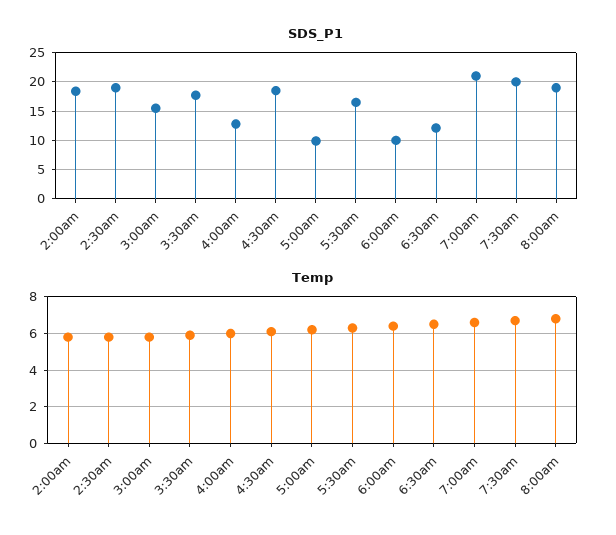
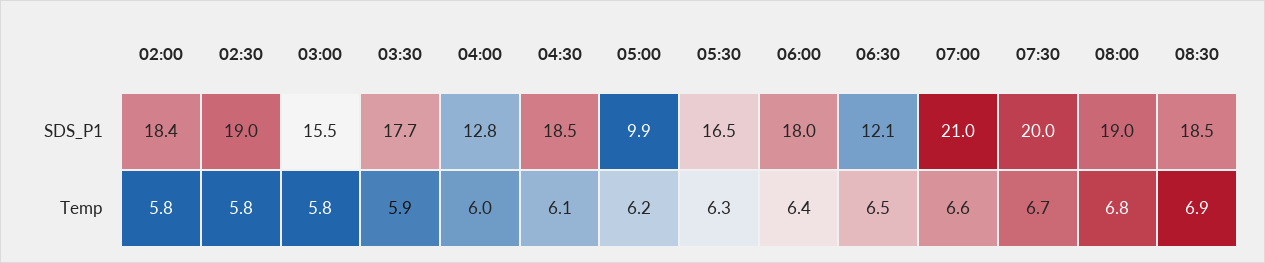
SDS_P1, 6:00am: 10 -> 18
SDS_P1, 08:30: none -> 18.5
Temp, 08:30: none -> 6.9

